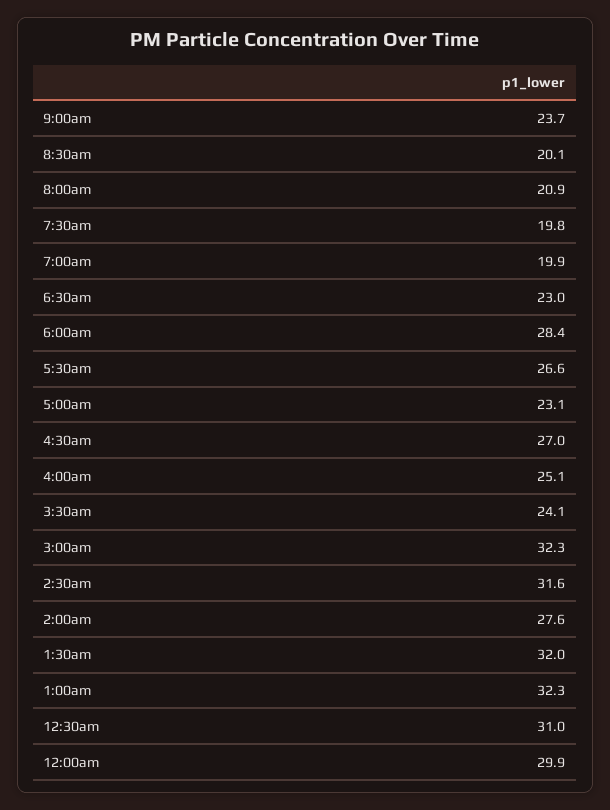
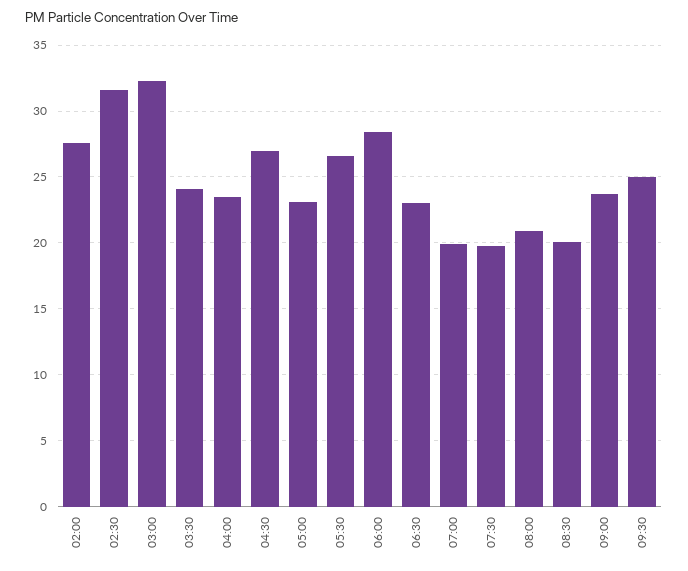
4:00am: 25.1 -> 23.5
1:30am: 32 -> none
1:00am: 32.3 -> none
12:30am: 31 -> none
12:00am: 29.9 -> none
09:30: none -> 25

